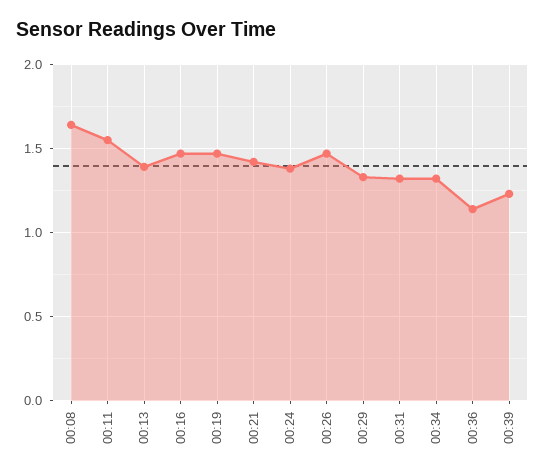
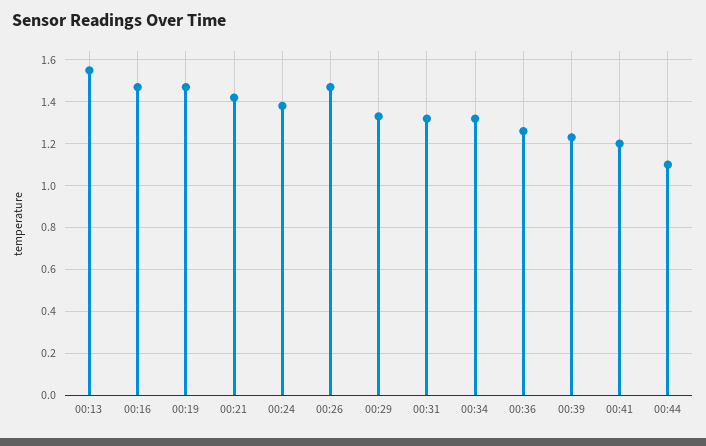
00:08: 1.65 -> none
00:11: 1.55 -> none
00:13: 1.4 -> 1.55
00:36: 1.15 -> 1.25
00:41: none -> 1.2
00:44: none -> 1.1

